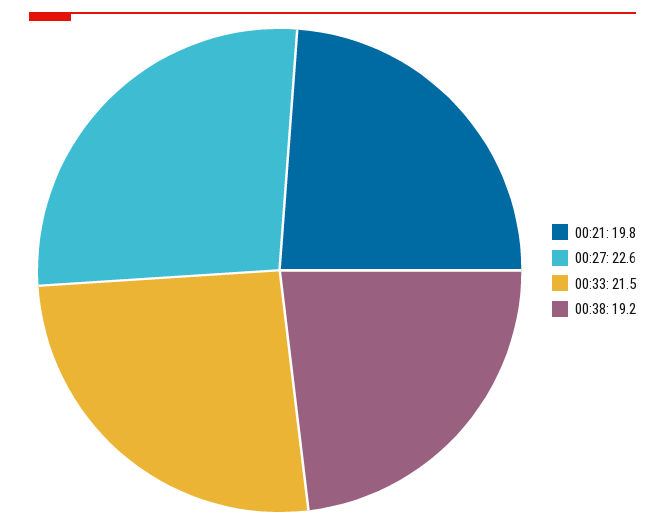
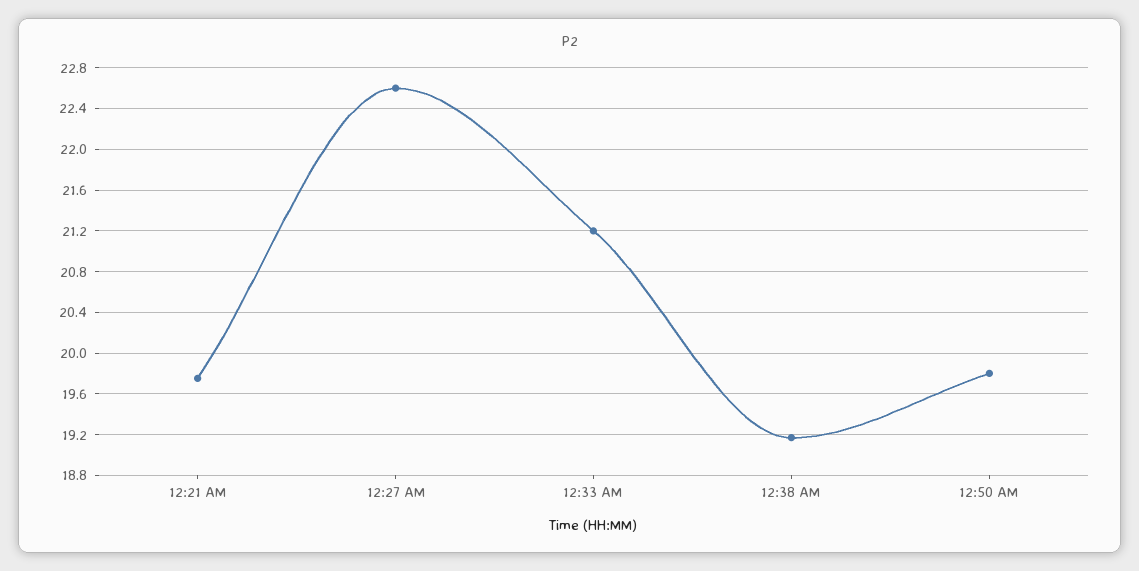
00:33: 21.5 -> 21.2
12:50 AM: none -> 19.8

